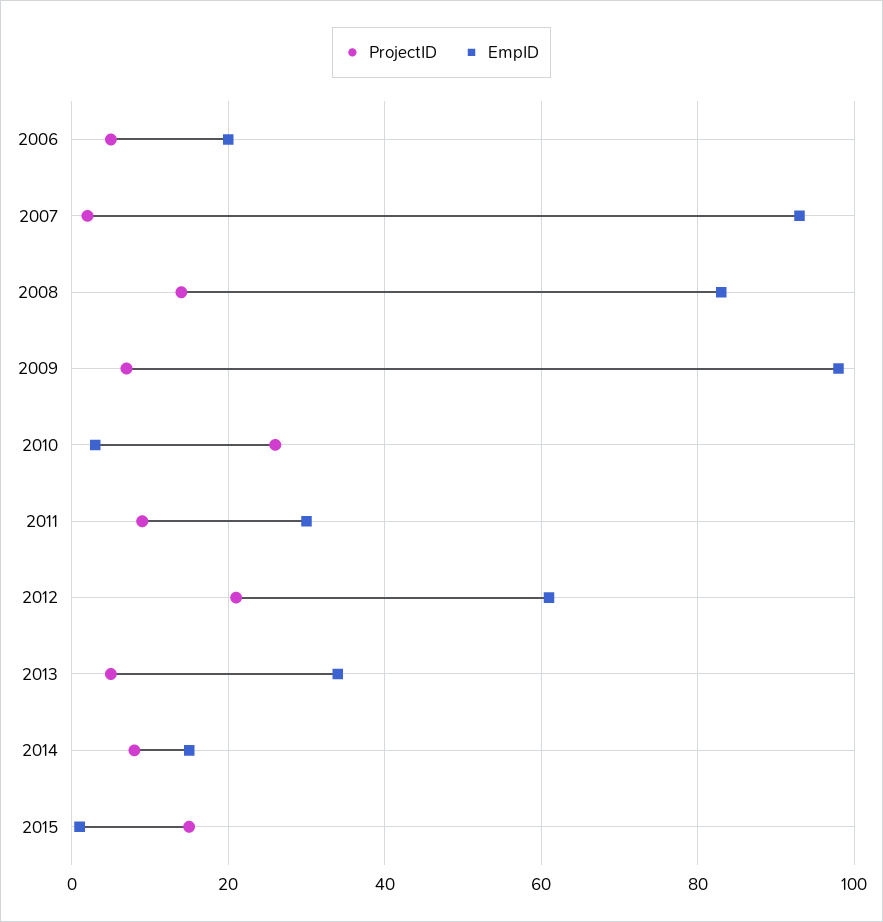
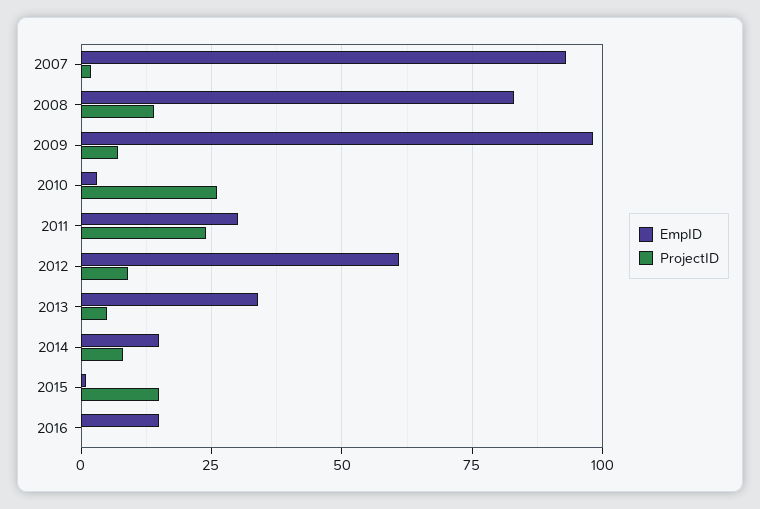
ProjectID, 2006: 5 -> none
EmpID, 2006: 20 -> none
ProjectID, 2011: 10 -> 25
ProjectID, 2012: 20 -> 10
EmpID, 2016: none -> 15
ProjectID, 2016: none -> 0

